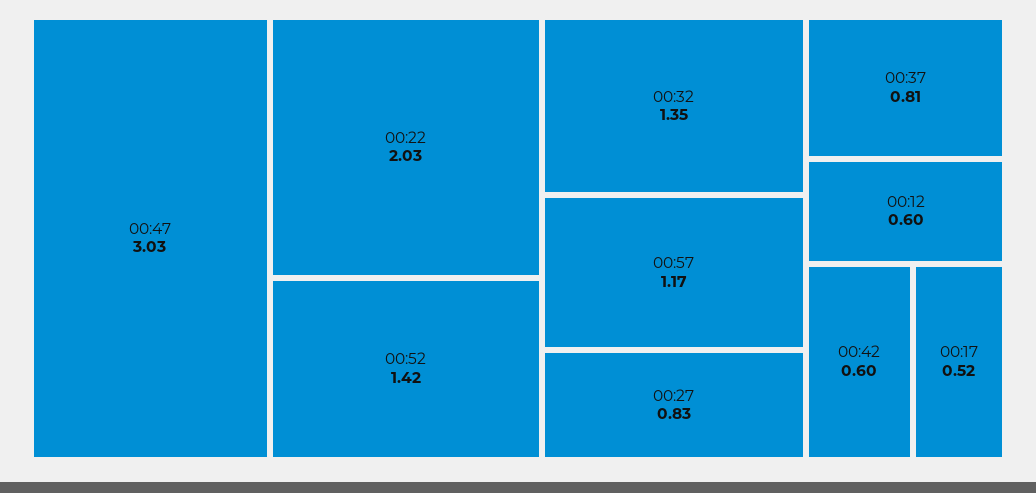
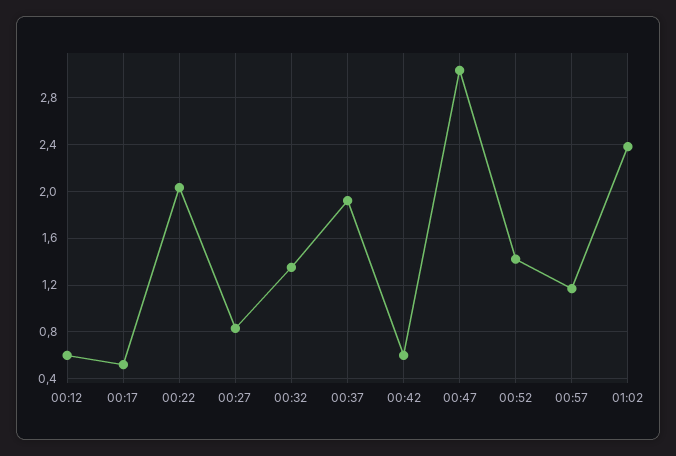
00:37: 0.81 -> 1.9
01:02: none -> 2.4

